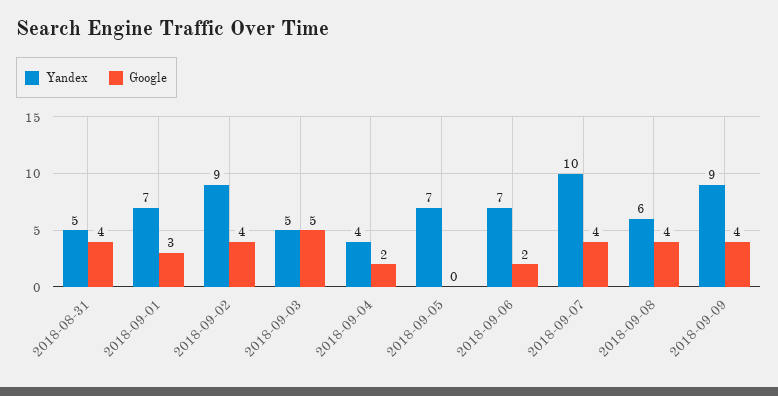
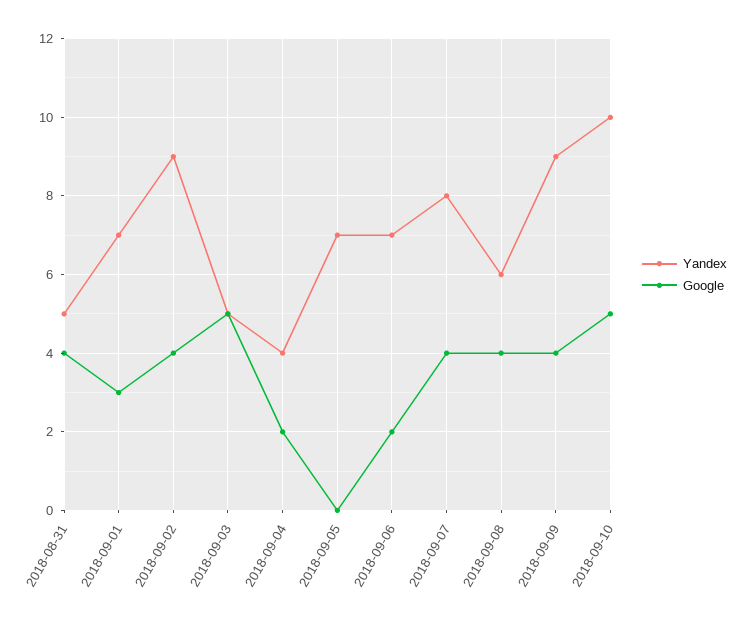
Yandex, 2018-09-07: 10 -> 8
Yandex, 2018-09-10: none -> 10
Google, 2018-09-10: none -> 5

